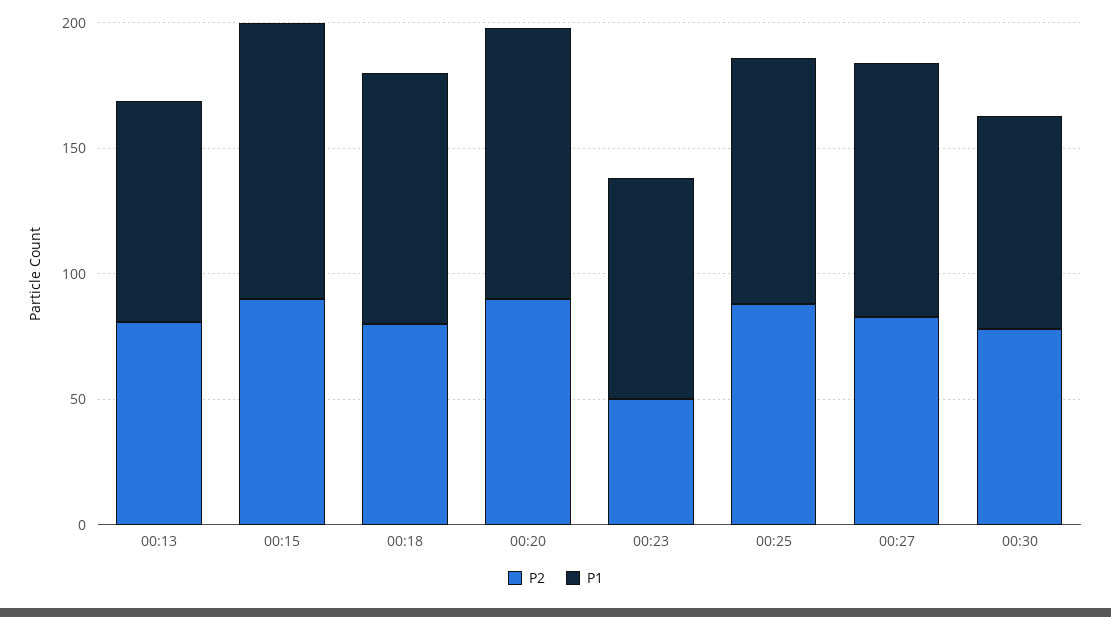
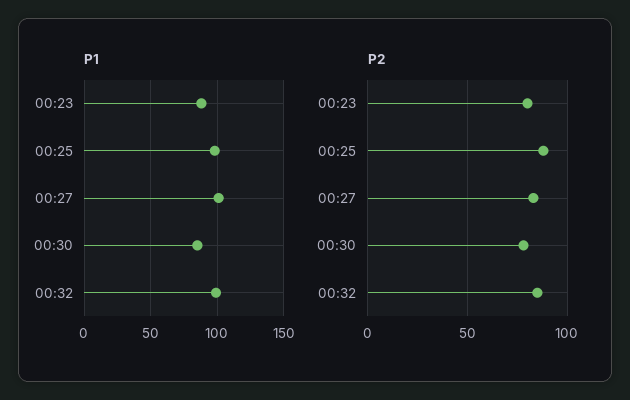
P2, 00:13: 80 -> none
P1, 00:13: 90 -> none
P2, 00:15: 90 -> none
P1, 00:15: 110 -> none
P2, 00:18: 80 -> none
P1, 00:18: 100 -> none
P2, 00:20: 90 -> none
P1, 00:20: 110 -> none
P2, 00:23: 50 -> 80
P1, 00:32: none -> 100
P2, 00:32: none -> 85

